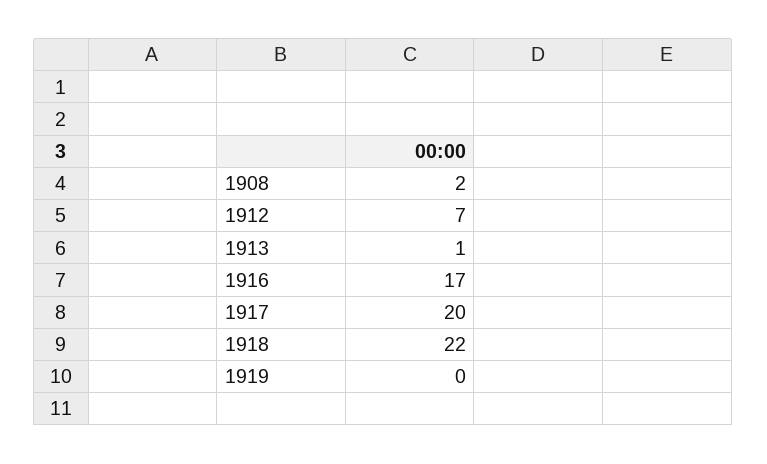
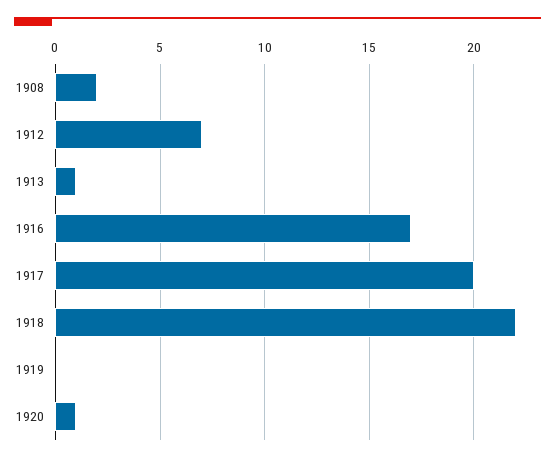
1920: none -> 1

